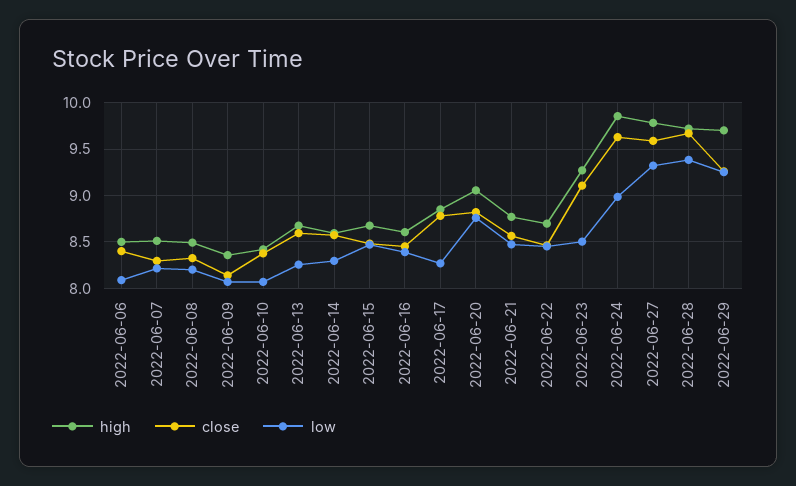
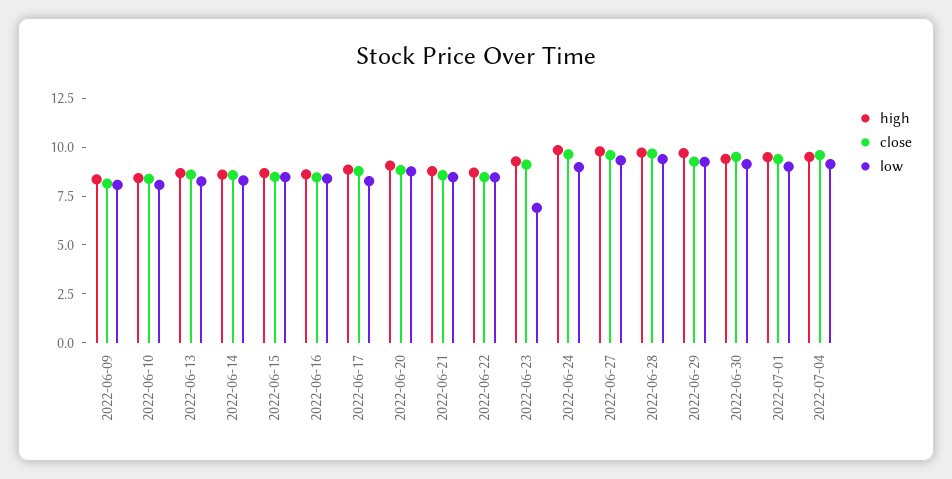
high, 2022-06-06: 8.5 -> none
close, 2022-06-06: 8.4 -> none
low, 2022-06-06: 8.1 -> none
high, 2022-06-07: 8.5 -> none
close, 2022-06-07: 8.3 -> none
low, 2022-06-07: 8.2 -> none
high, 2022-06-08: 8.5 -> none
close, 2022-06-08: 8.3 -> none
low, 2022-06-08: 8.2 -> none
low, 2022-06-23: 8.5 -> 7
high, 2022-06-30: none -> 9.5
close, 2022-06-30: none -> 9.5
low, 2022-06-30: none -> 9
high, 2022-07-01: none -> 9.5
close, 2022-07-01: none -> 9.5
low, 2022-07-01: none -> 9
high, 2022-07-04: none -> 9.5
close, 2022-07-04: none -> 9.5
low, 2022-07-04: none -> 9

